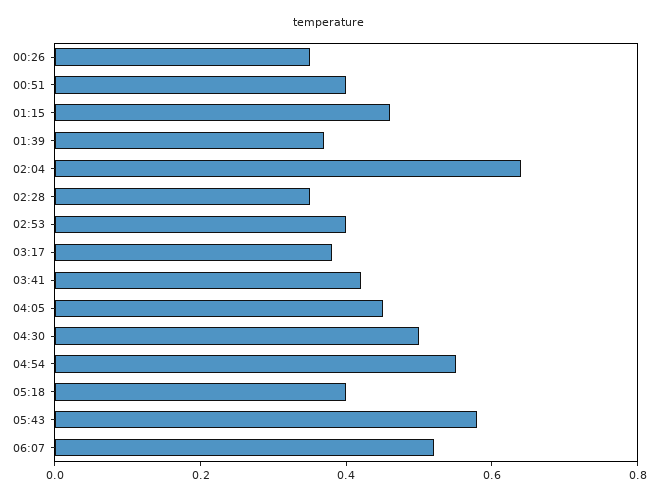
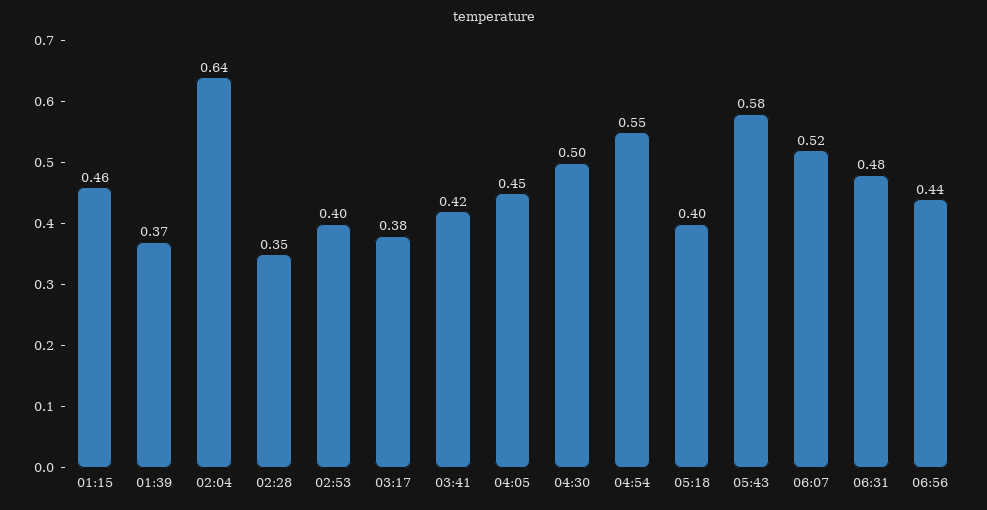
00:26: 0.35 -> none
00:51: 0.4 -> none
06:31: none -> 0.48
06:56: none -> 0.44

